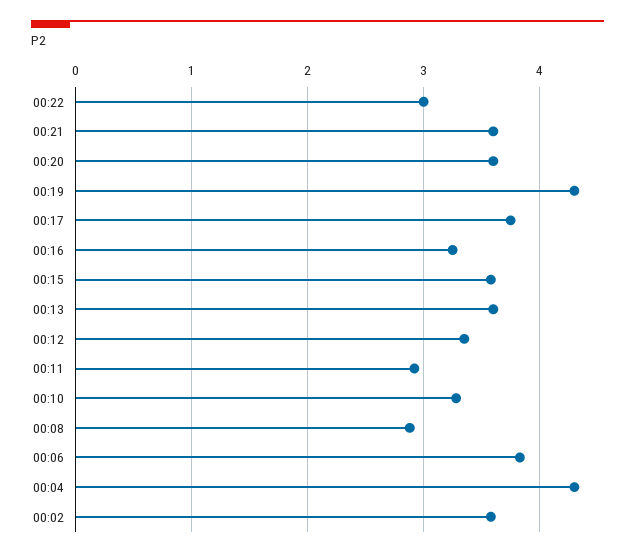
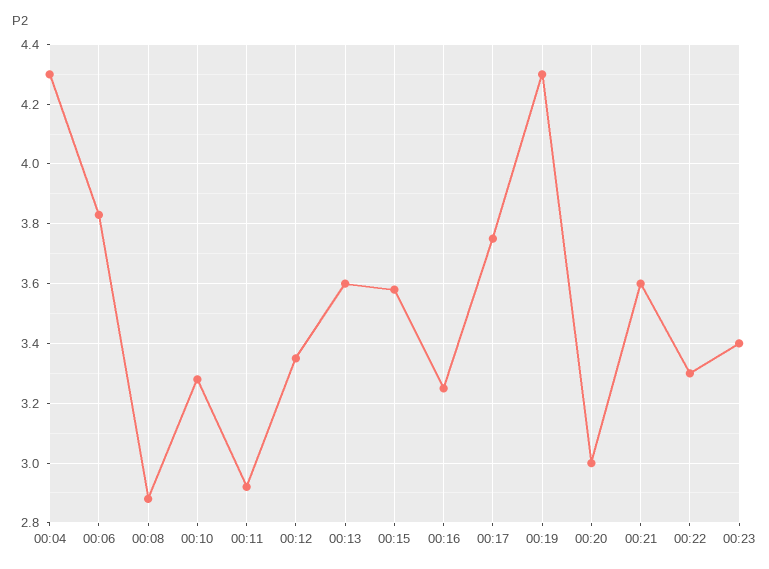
00:22: 3 -> 3.3
00:20: 3.6 -> 3
00:02: 3.6 -> none
00:23: none -> 3.4

